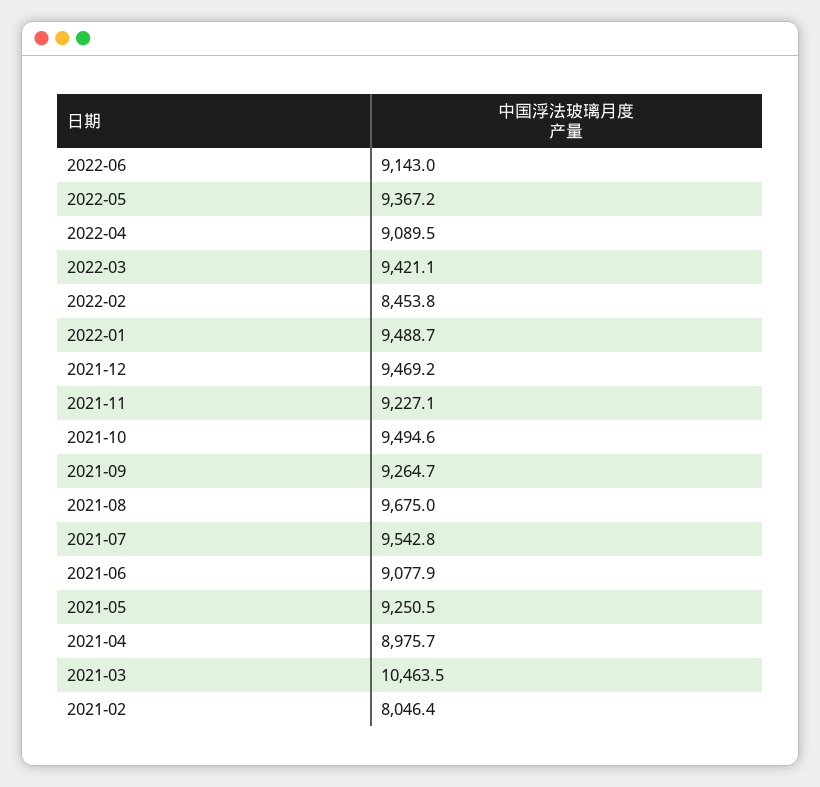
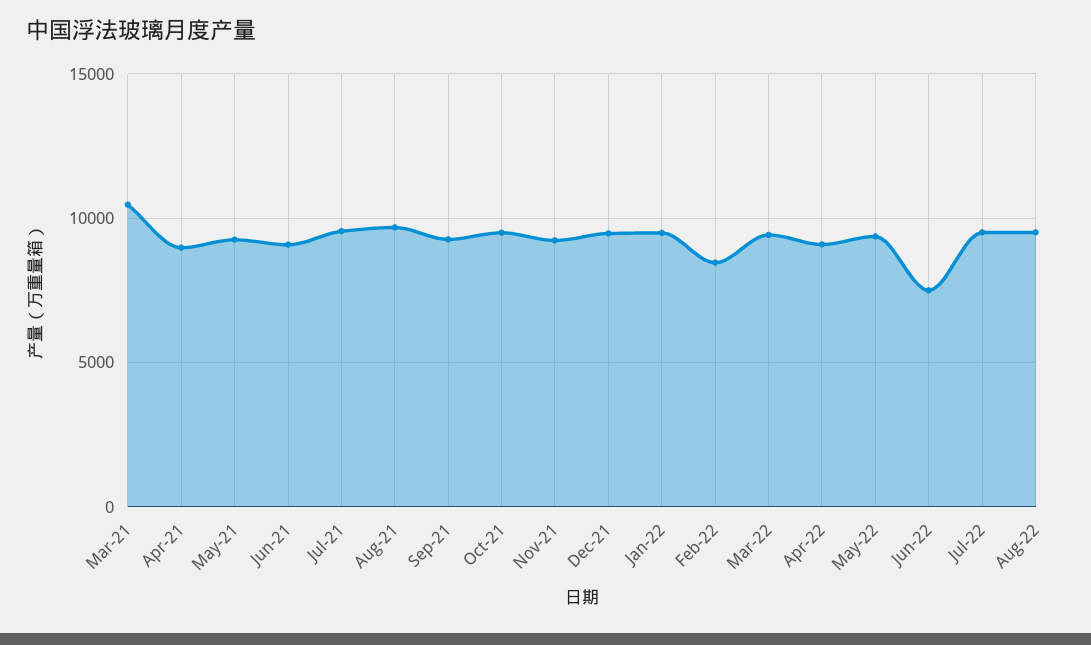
2022-06: 9143 -> 7500
2021-02: 8046.4 -> none
Jul-22: none -> 9500
Aug-22: none -> 9500

